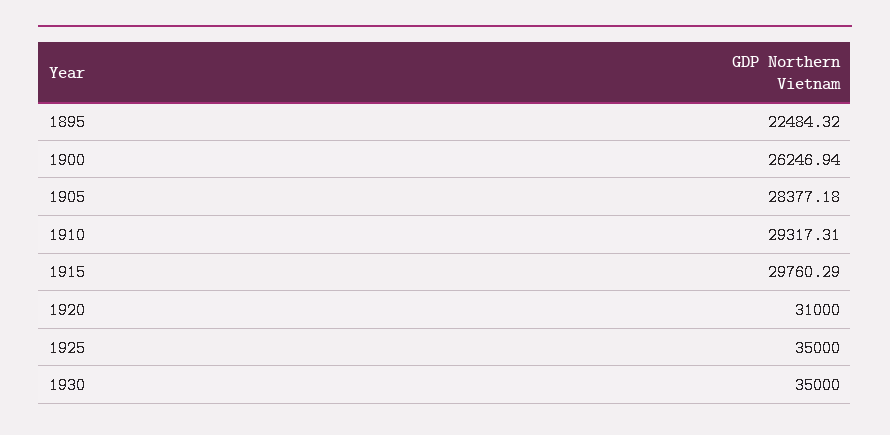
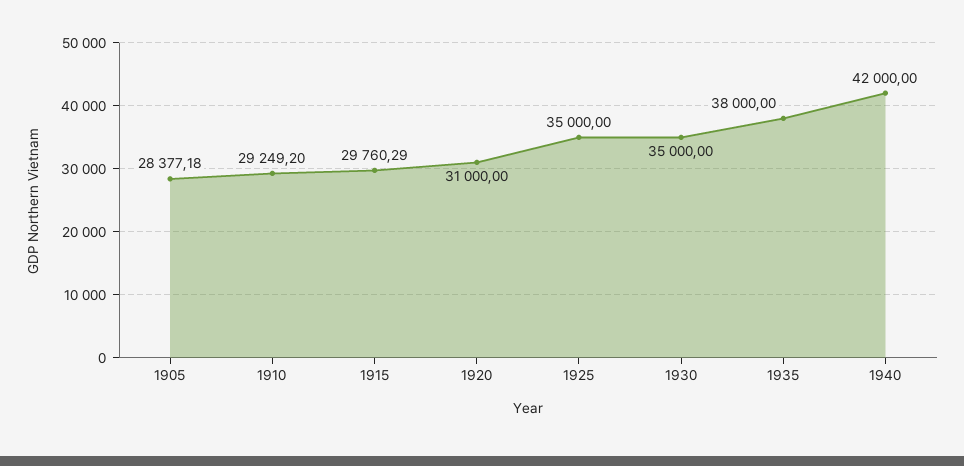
1895: 22484.32 -> none
1900: 26246.94 -> none
1910: 29317.31 -> 29249.2
1935: none -> 38000
1940: none -> 42000

